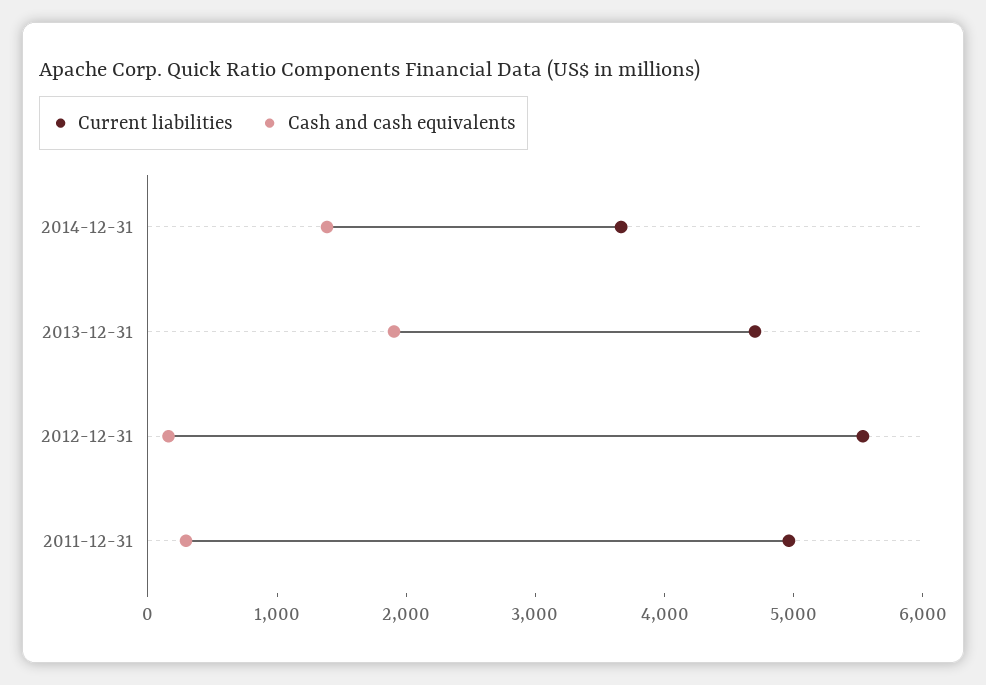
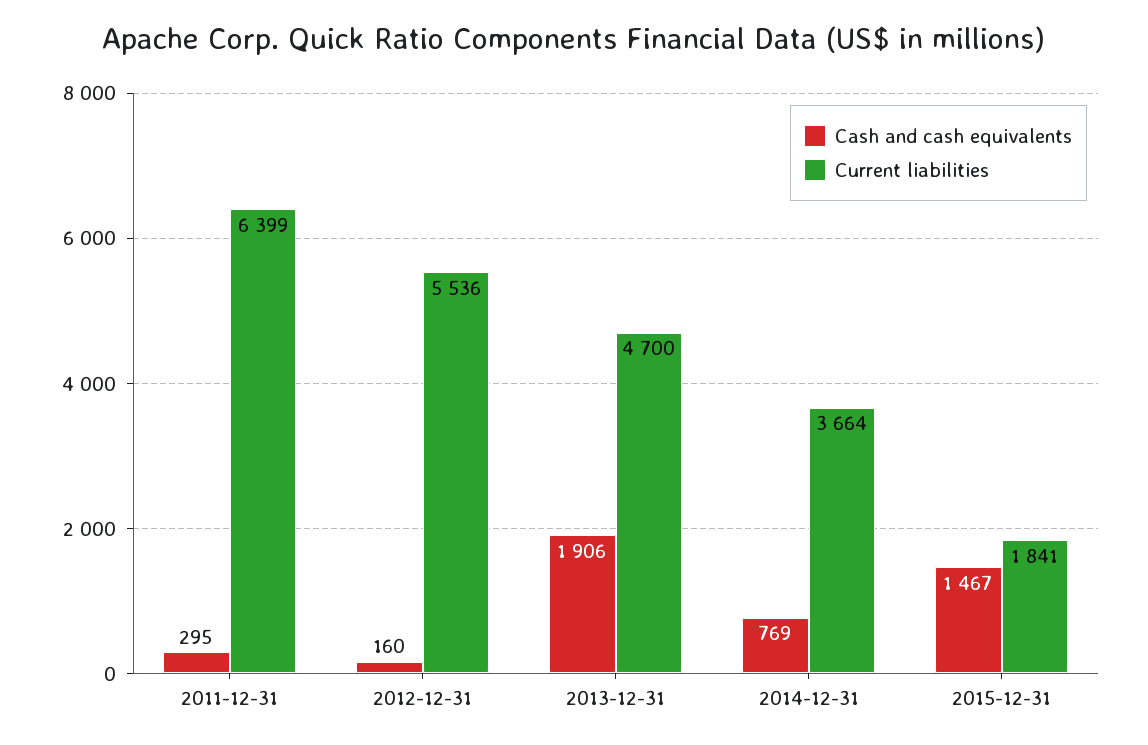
Cash and cash equivalents, 2014-12-31: 1400 -> 769
Current liabilities, 2011-12-31: 5000 -> 6399
Cash and cash equivalents, 2015-12-31: none -> 1467
Current liabilities, 2015-12-31: none -> 1841

